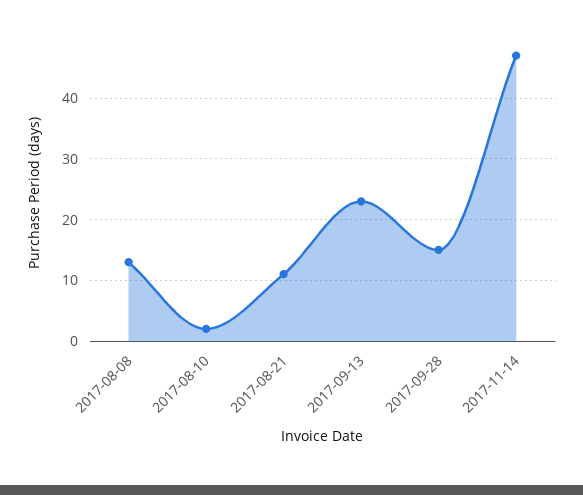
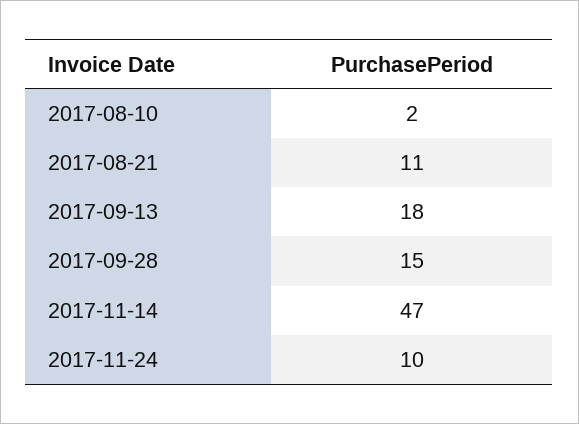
2017-08-08: 13 -> none
2017-09-13: 23 -> 18
2017-11-24: none -> 10

